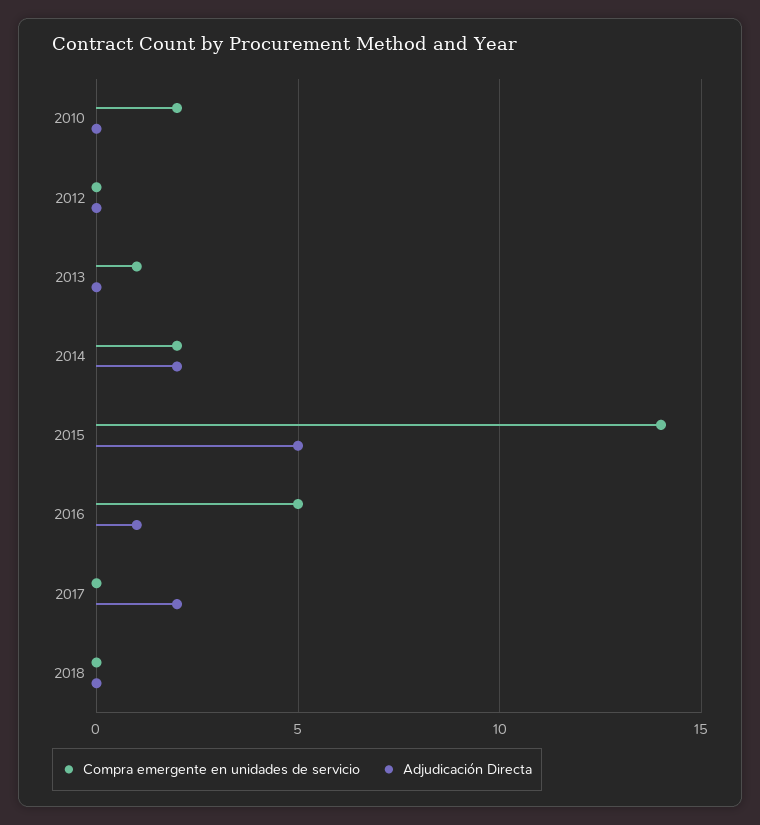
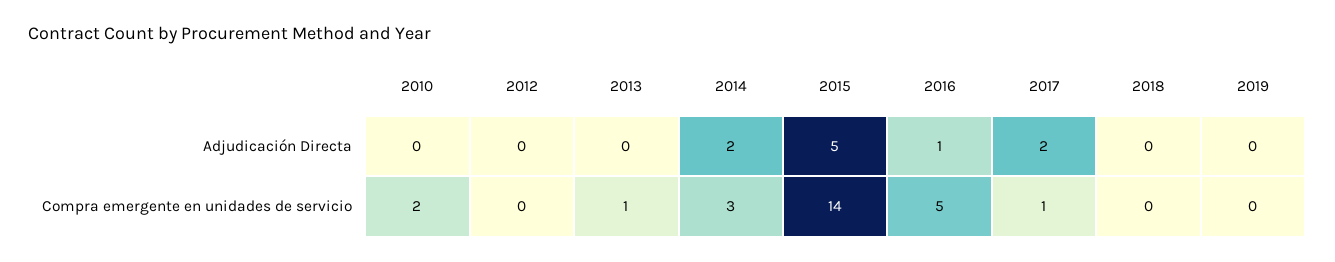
Compra emergente en unidades de servicio, 2014: 2 -> 3
Compra emergente en unidades de servicio, 2017: 0 -> 1
Adjudicación Directa, 2019: none -> 0
Compra emergente en unidades de servicio, 2019: none -> 0

